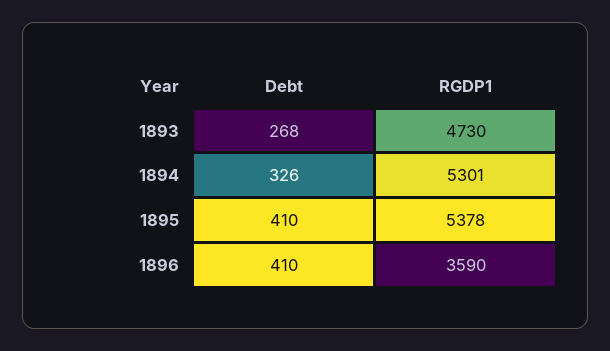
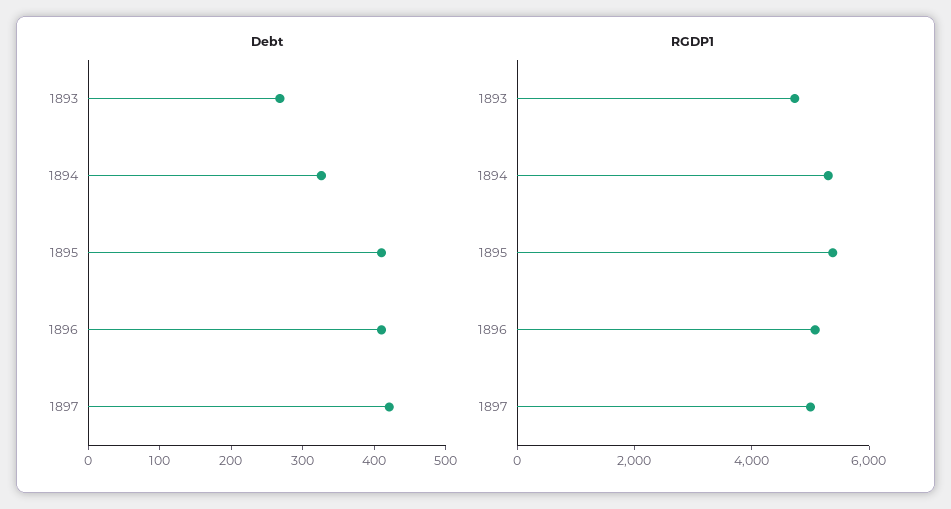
RGDP1, 1896: 3590 -> 5000
Debt, 1897: none -> 420
RGDP1, 1897: none -> 5000

